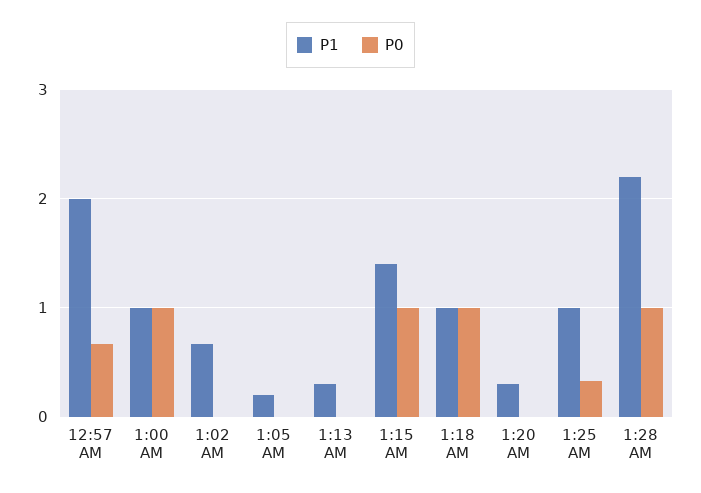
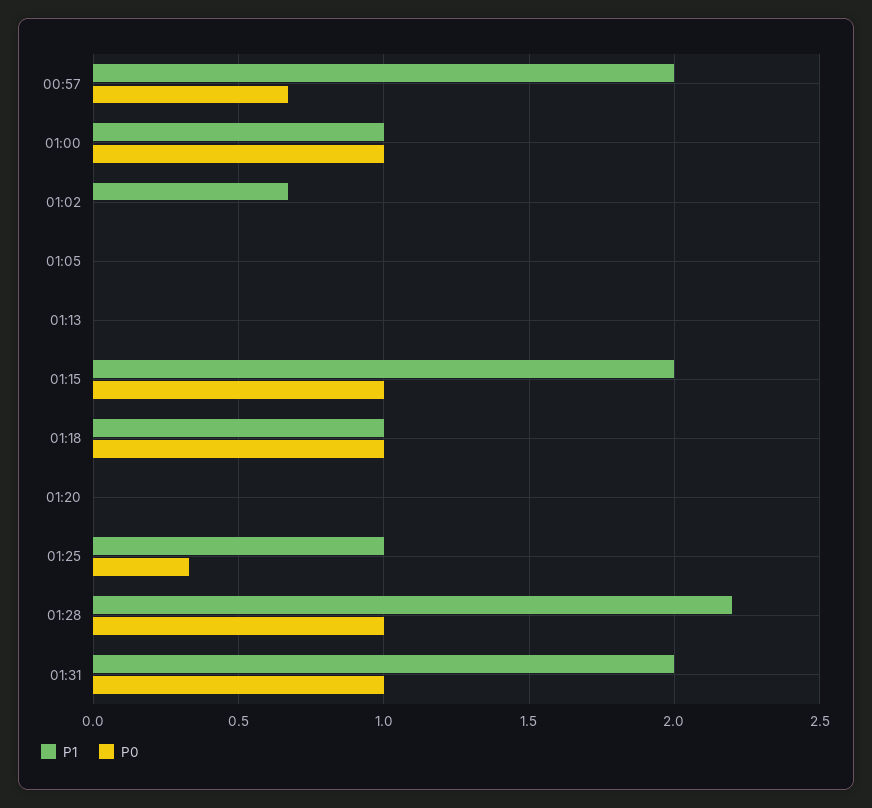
P1, 1:05 AM: 0.2 -> 0
P1, 1:13 AM: 0.3 -> 0
P1, 1:15 AM: 1.4 -> 2
P1, 1:20 AM: 0.3 -> 0
P1, 01:31: none -> 2
P0, 01:31: none -> 1

